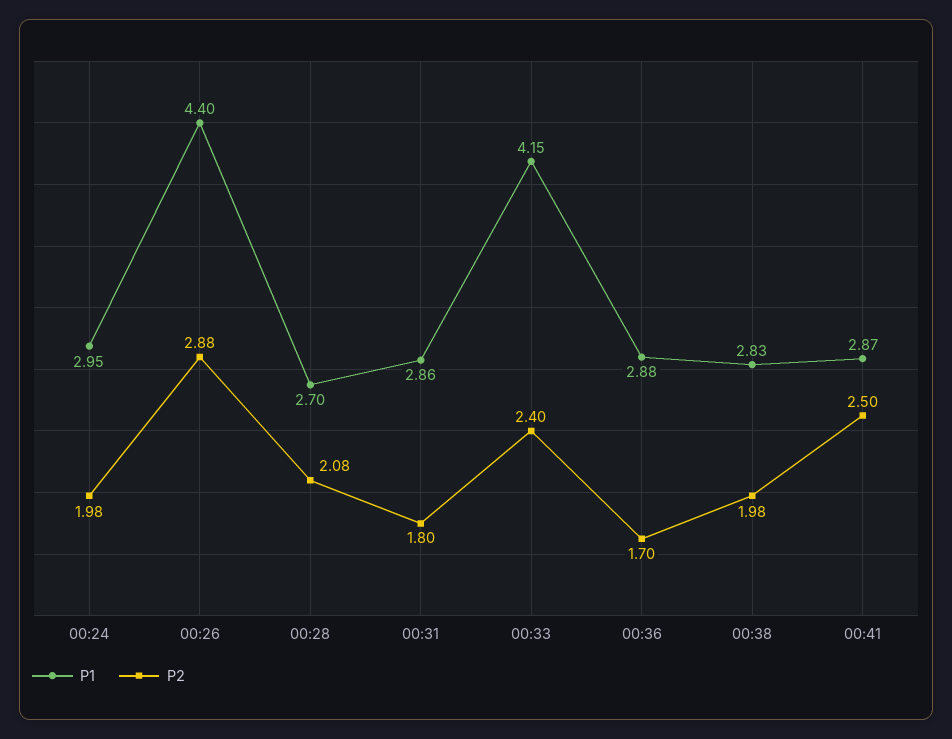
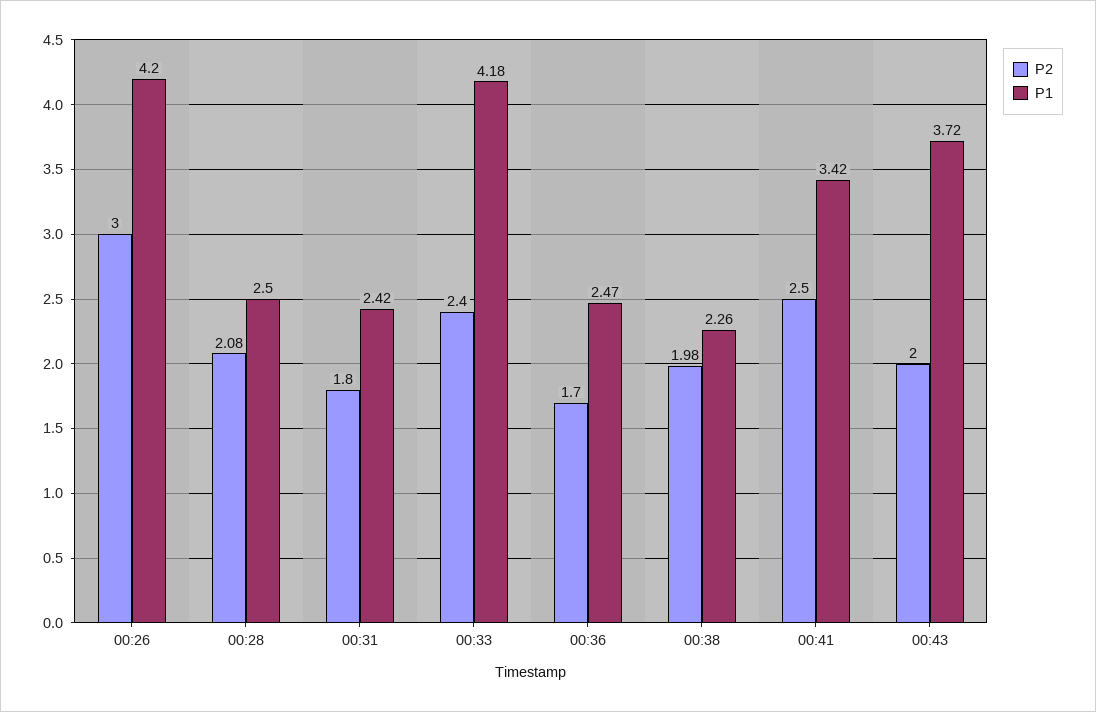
P1, 00:24: 2.95 -> none
P2, 00:24: 1.98 -> none
P1, 00:26: 4.4 -> 4.2
P2, 00:26: 2.88 -> 3
P1, 00:28: 2.7 -> 2.5
P1, 00:31: 2.86 -> 2.42
P1, 00:33: 4.15 -> 4.18
P1, 00:36: 2.88 -> 2.47
P1, 00:38: 2.83 -> 2.26
P1, 00:41: 2.87 -> 3.42
P2, 00:43: none -> 2
P1, 00:43: none -> 3.72

